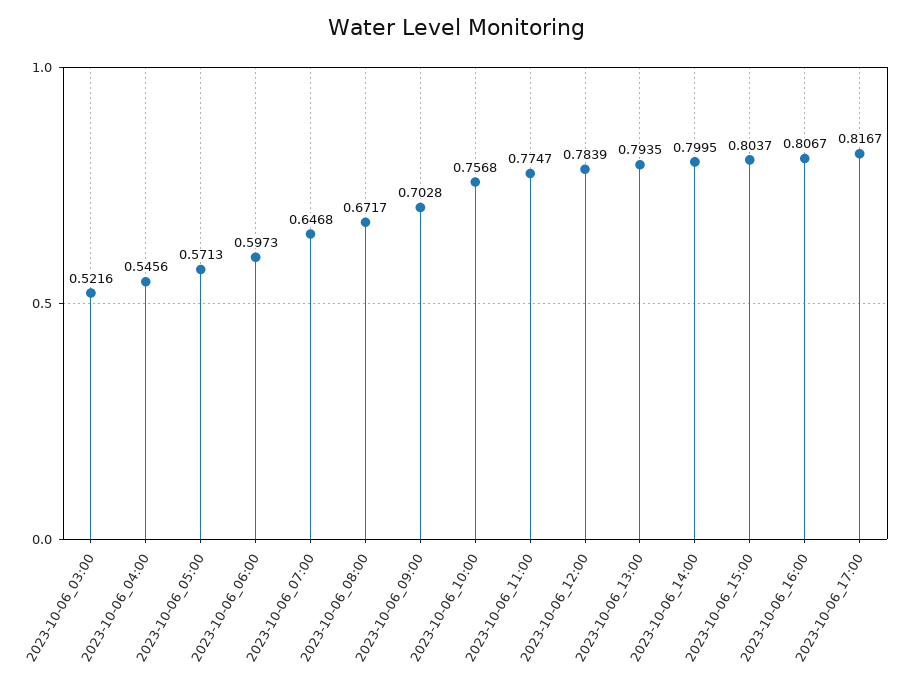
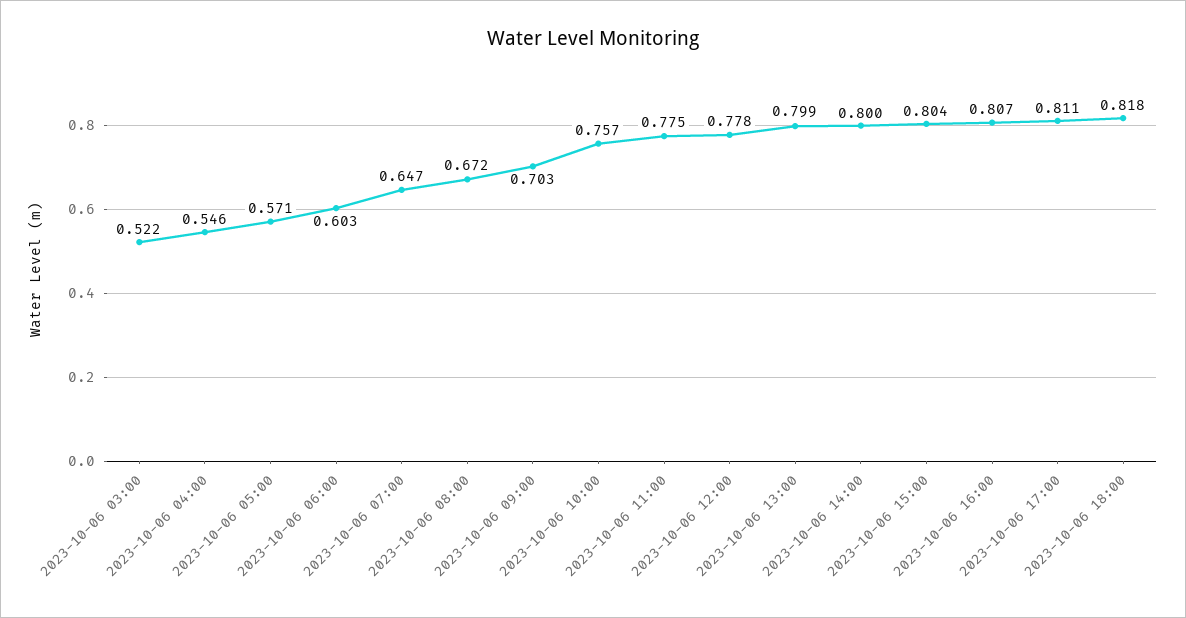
2023-10-06_06:00: 0.5973 -> 0.603
2023-10-06_12:00: 0.7839 -> 0.778
2023-10-06_13:00: 0.7935 -> 0.799
2023-10-06_17:00: 0.8167 -> 0.811
2023-10-06 18:00: none -> 0.818

